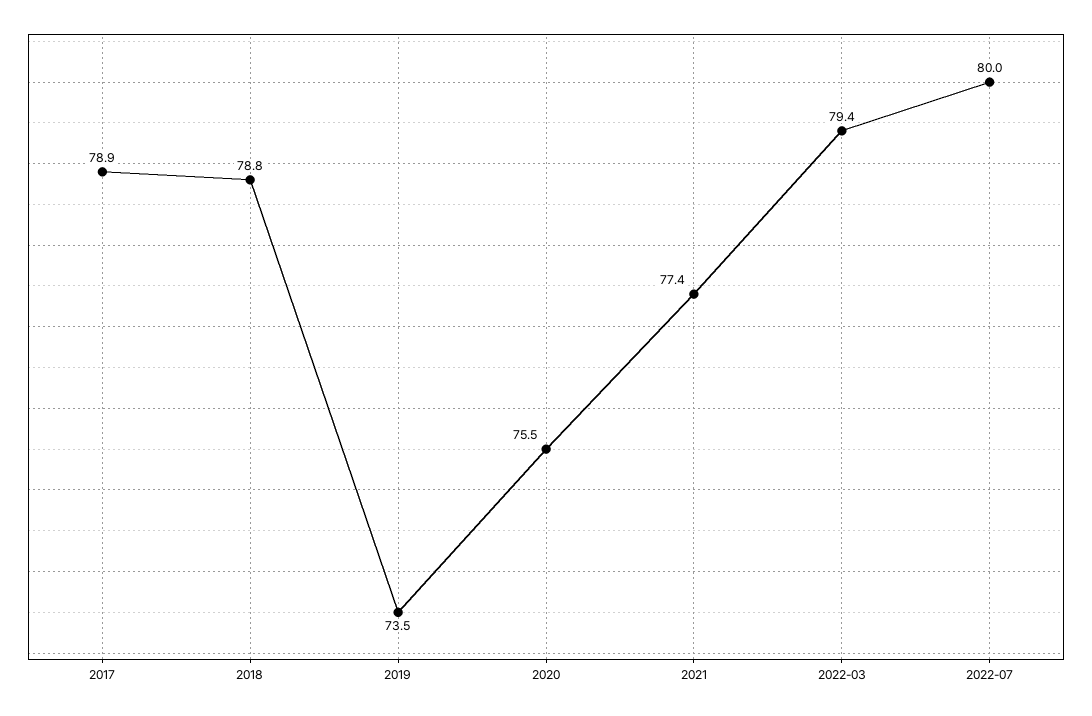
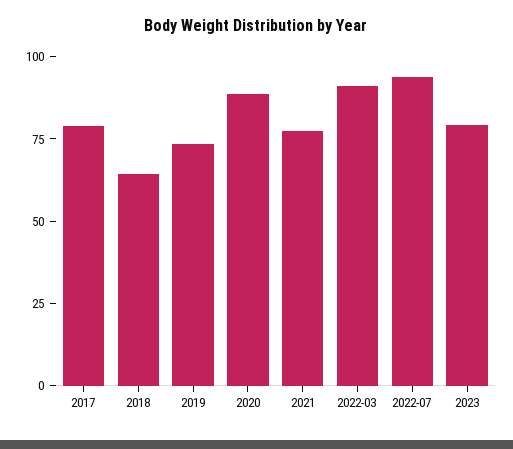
2018: 78.8 -> 65
2020: 75.5 -> 90
2022-03: 79.4 -> 90
2022-07: 80 -> 95
2023: none -> 80

